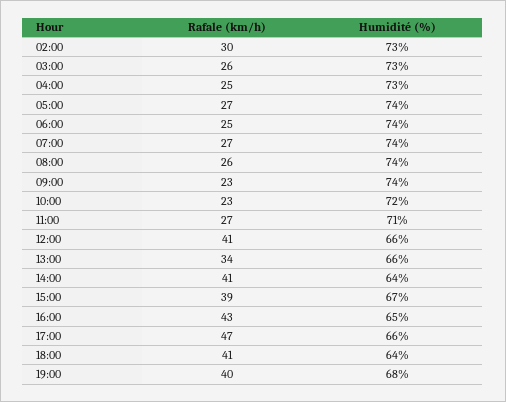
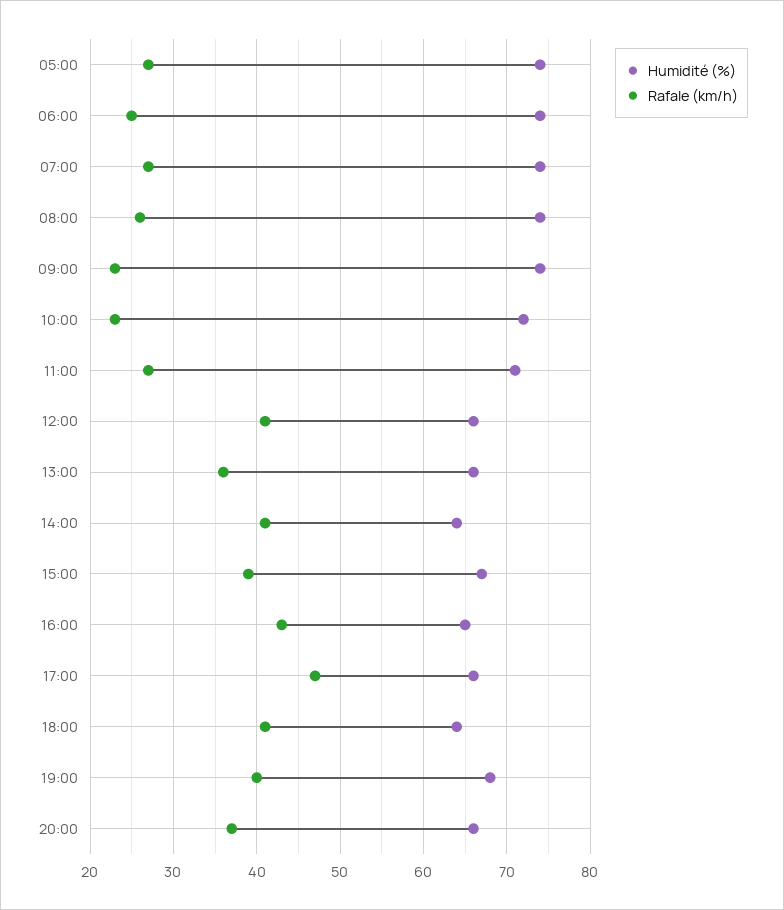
Rafale (km/h), 02:00: 30 -> none
Humidité (%), 02:00: 73 -> none
Rafale (km/h), 03:00: 26 -> none
Humidité (%), 03:00: 73 -> none
Rafale (km/h), 04:00: 25 -> none
Humidité (%), 04:00: 73 -> none
Rafale (km/h), 13:00: 34 -> 36
Humidité (%), 20:00: none -> 66
Rafale (km/h), 20:00: none -> 37

